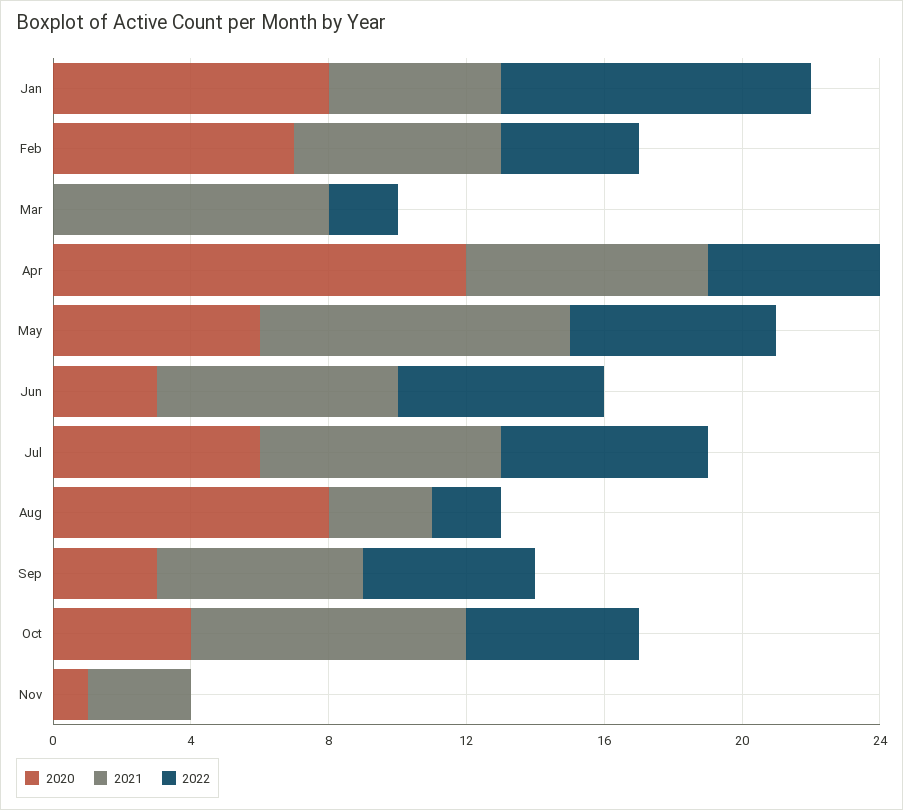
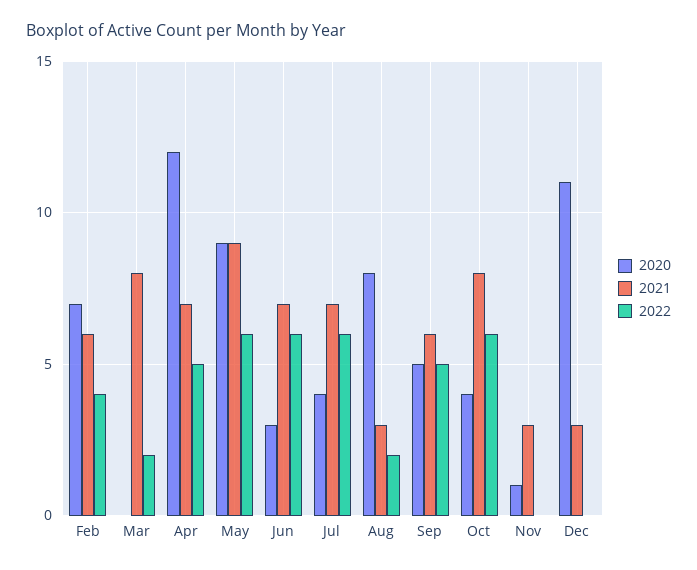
2020, Jan: 8 -> none
2021, Jan: 5 -> none
2022, Jan: 9 -> none
2020, May: 6 -> 9
2020, Jul: 6 -> 4
2020, Sep: 3 -> 5
2022, Oct: 5 -> 6
2020, Dec: none -> 11
2021, Dec: none -> 3
2022, Dec: none -> 0

